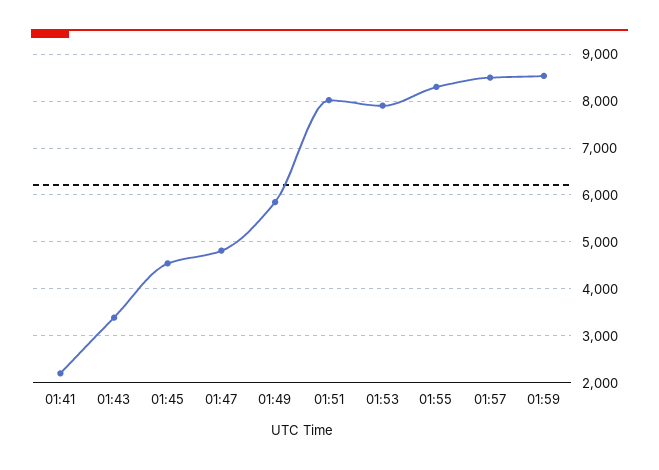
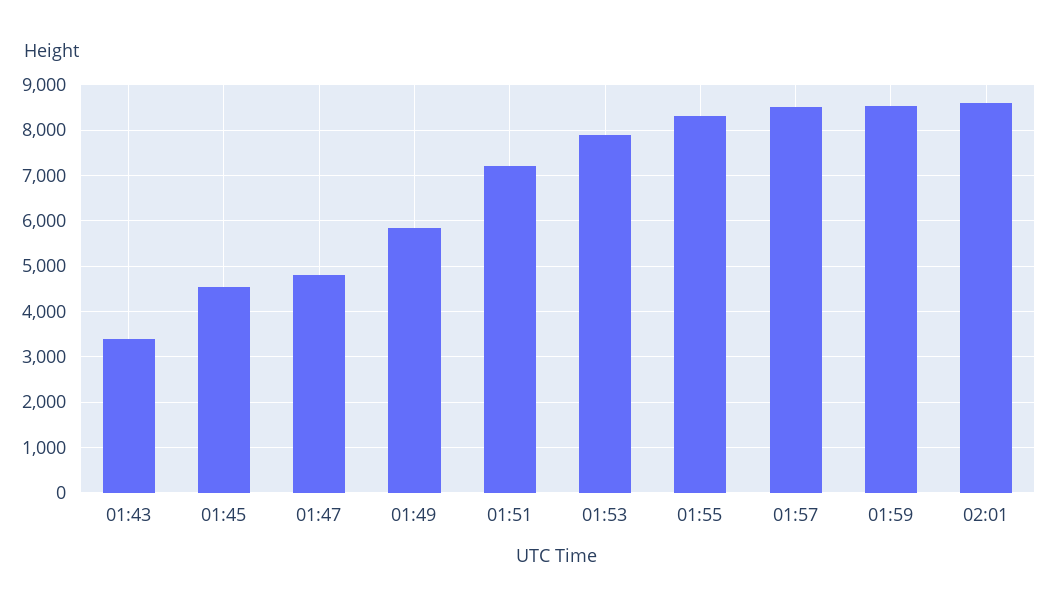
01:41: 2200 -> none
01:51: 8000 -> 7200
02:01: none -> 8600

